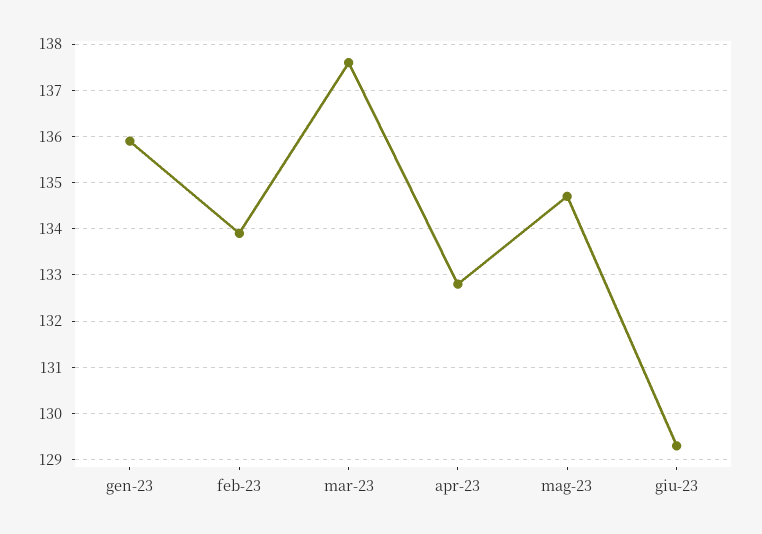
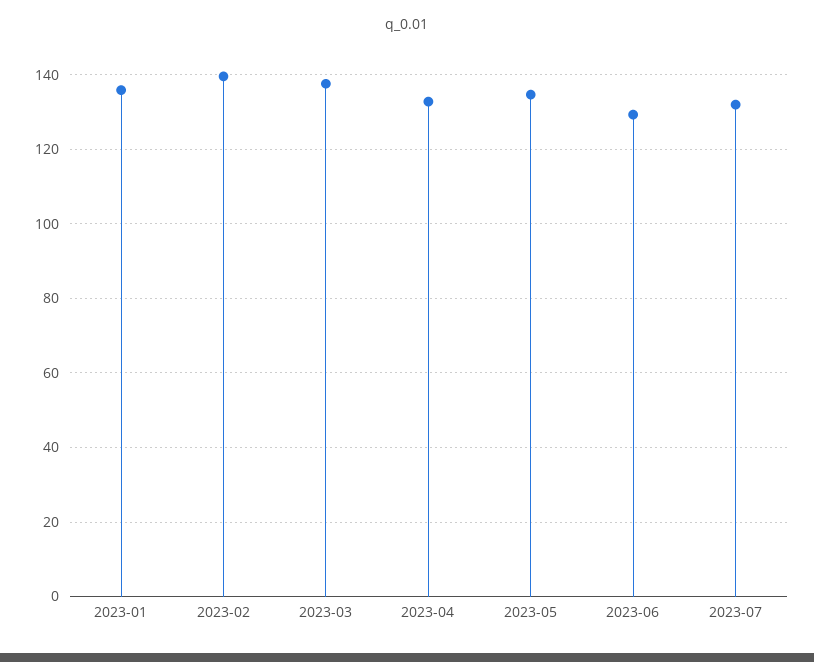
feb-23: 134 -> 140
2023-07: none -> 132

